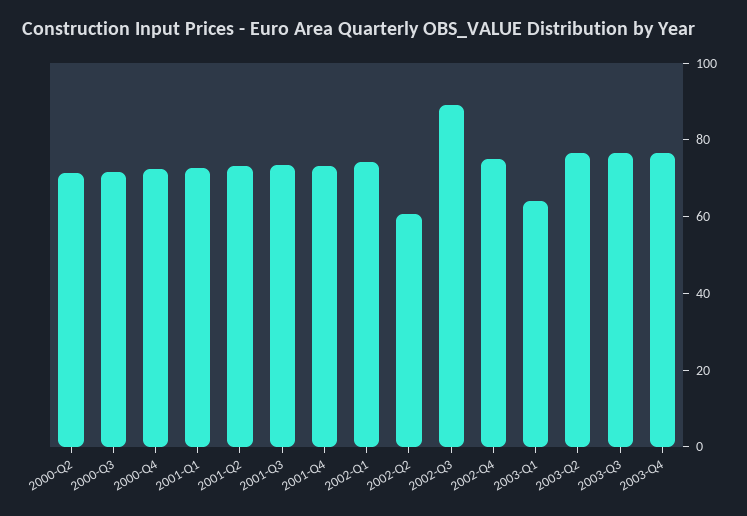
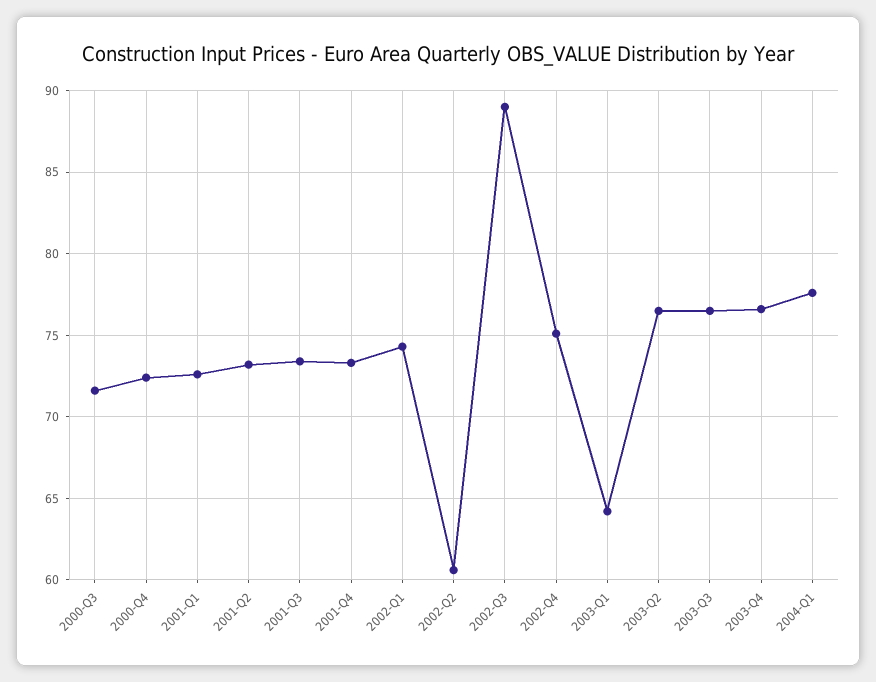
2000-Q2: 70 -> none
2004-Q1: none -> 77.5

